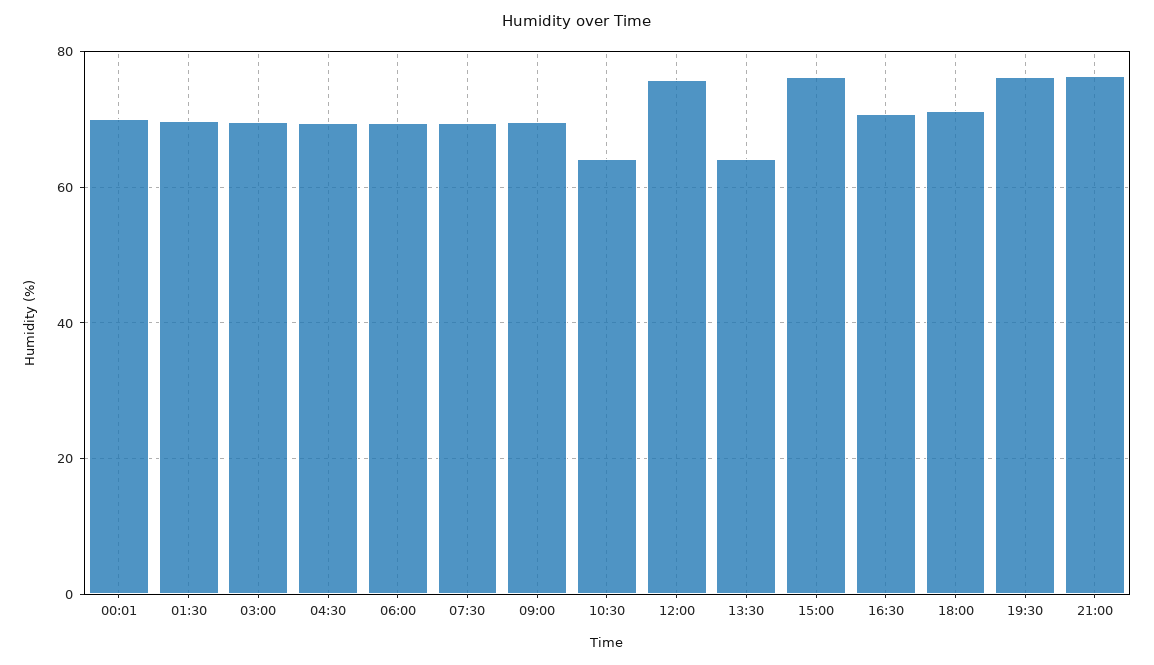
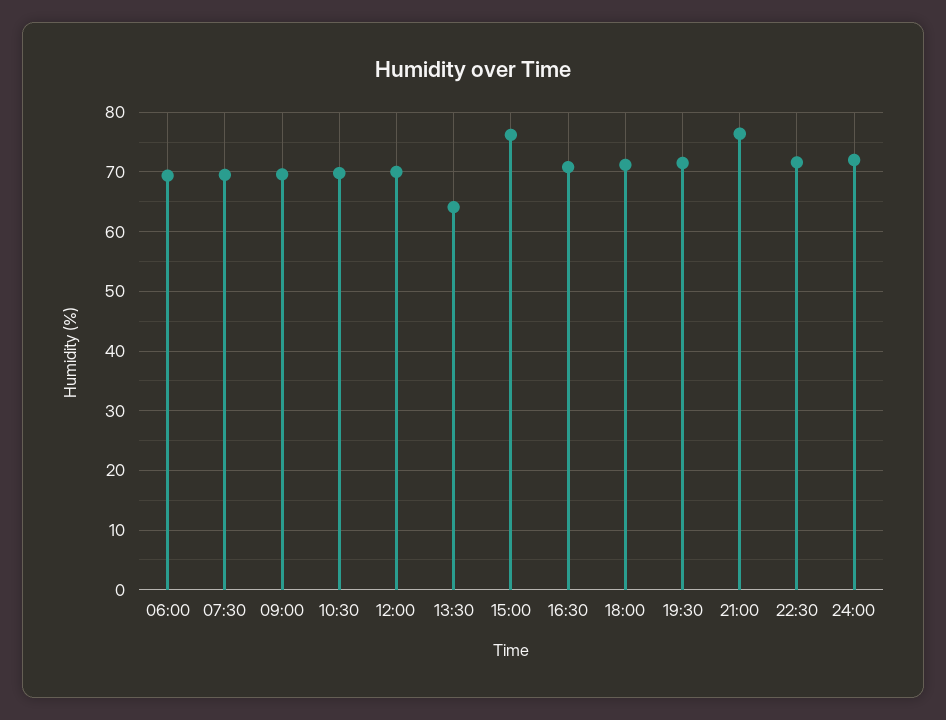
00:01: 70 -> none
01:30: 70 -> none
03:00: 70 -> none
04:30: 70 -> none
10:30: 64 -> 70
12:00: 76 -> 70
19:30: 76 -> 72
22:30: none -> 72
24:00: none -> 72

